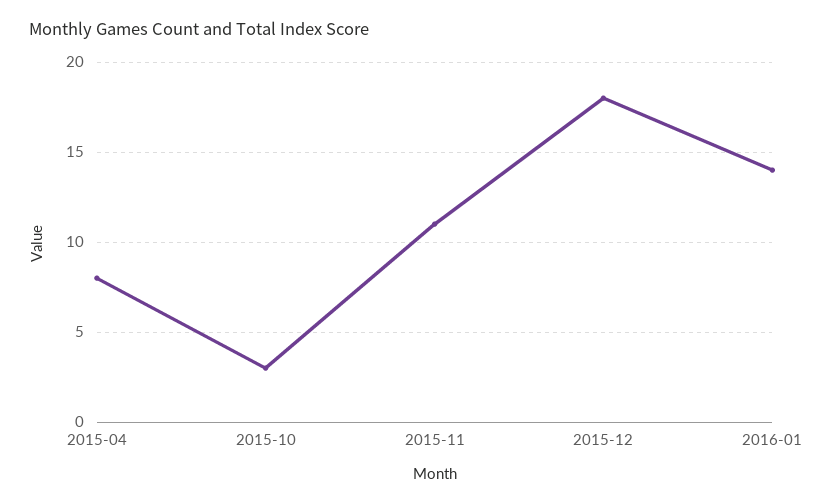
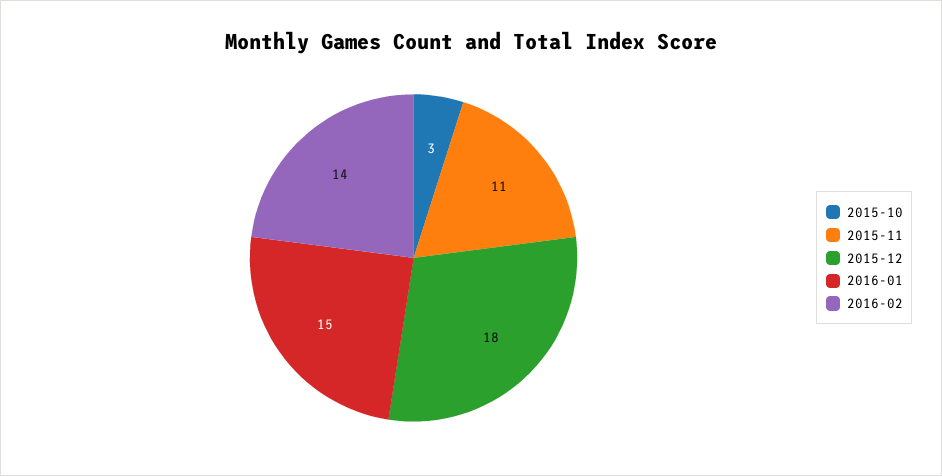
2015-04: 8 -> none
2016-01: 14 -> 15
2016-02: none -> 14

